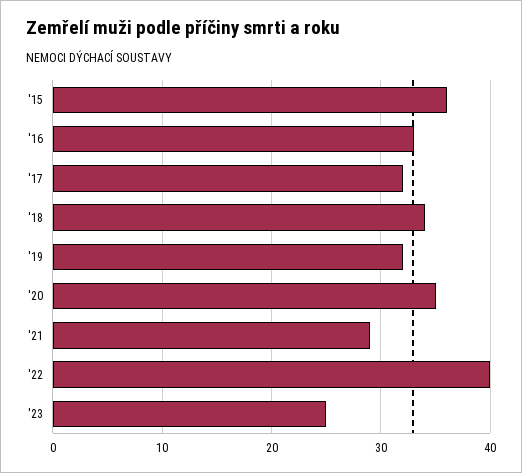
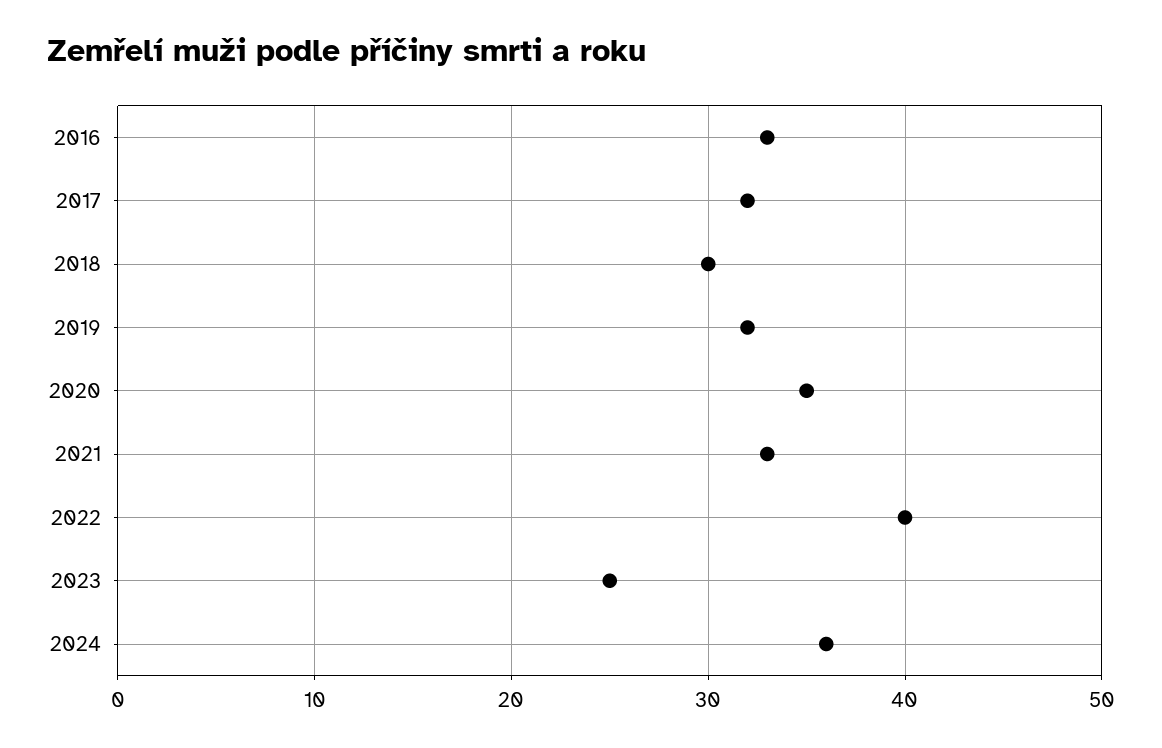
'15: 36 -> none
'18: 34 -> 30
'21: 29 -> 33
2024: none -> 36

